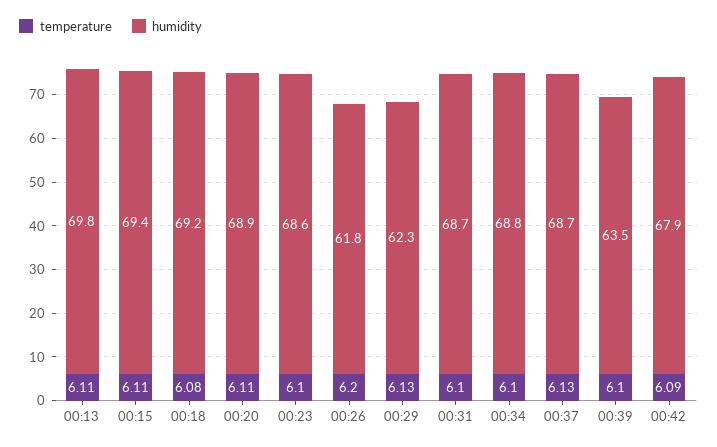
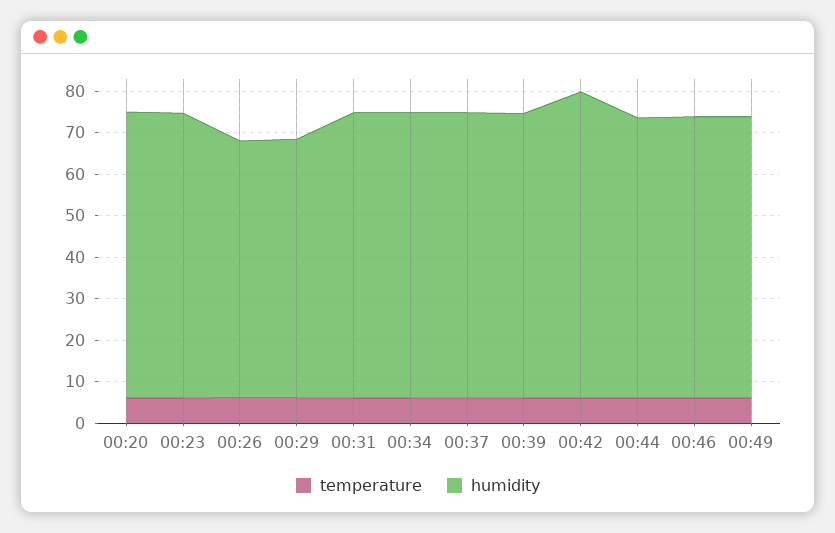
temperature, 00:13: 6.11 -> none
humidity, 00:13: 69.8 -> none
temperature, 00:15: 6.11 -> none
humidity, 00:15: 69.4 -> none
temperature, 00:18: 6.08 -> none
humidity, 00:18: 69.2 -> none
humidity, 00:39: 63.5 -> 68
humidity, 00:42: 67.9 -> 74
temperature, 00:44: none -> 6
humidity, 00:44: none -> 68
temperature, 00:46: none -> 6
humidity, 00:46: none -> 68
temperature, 00:49: none -> 6
humidity, 00:49: none -> 68

